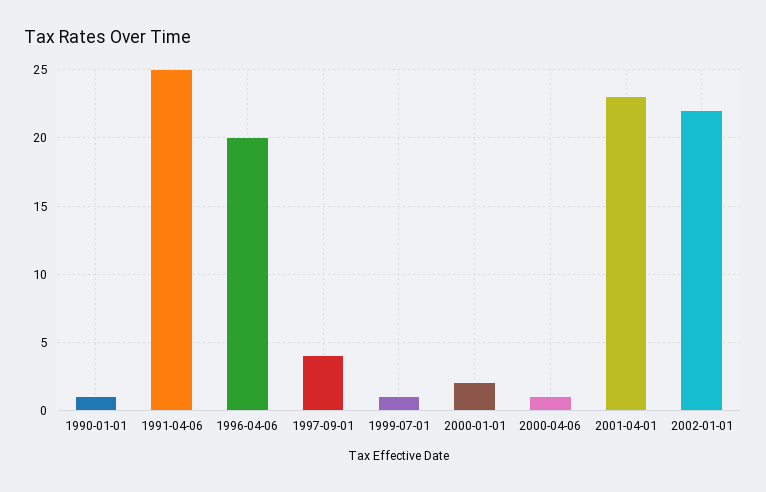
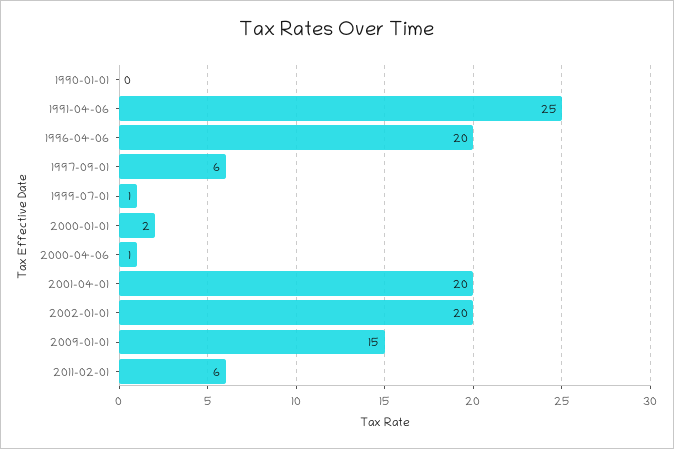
1990-01-01: 1 -> 0
1997-09-01: 4 -> 6
2001-04-01: 23 -> 20
2002-01-01: 22 -> 20
2009-01-01: none -> 15
2011-02-01: none -> 6

